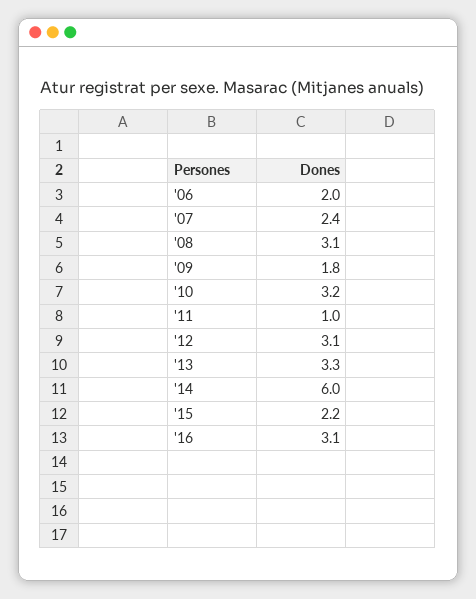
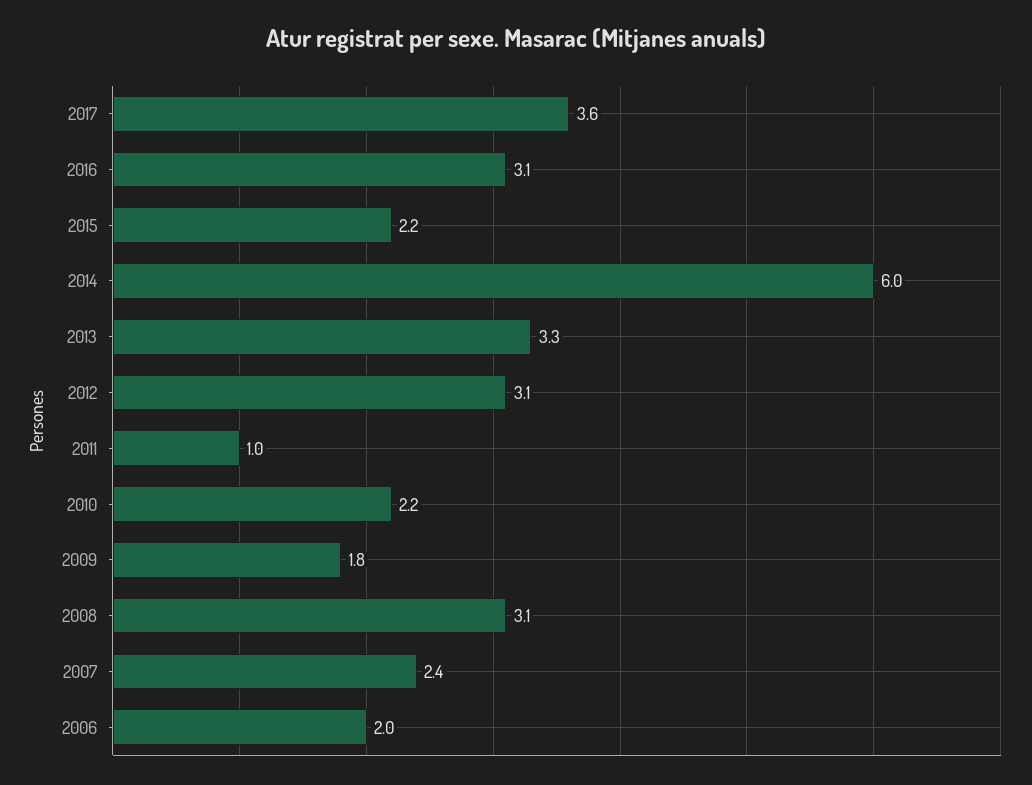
'10: 3.2 -> 2.2
2017: none -> 3.6

